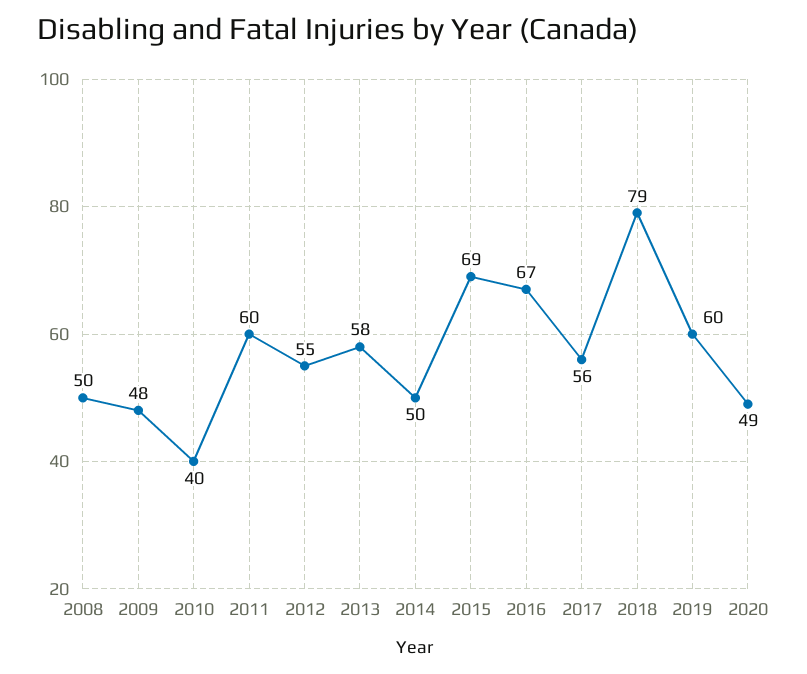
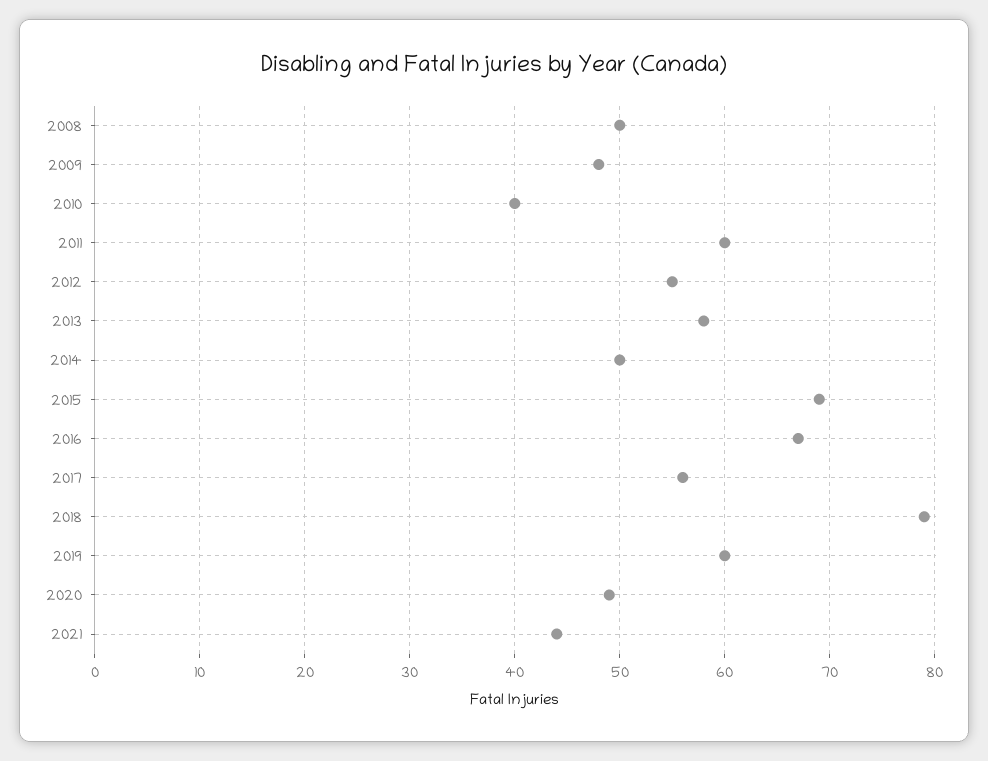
2021: none -> 44

